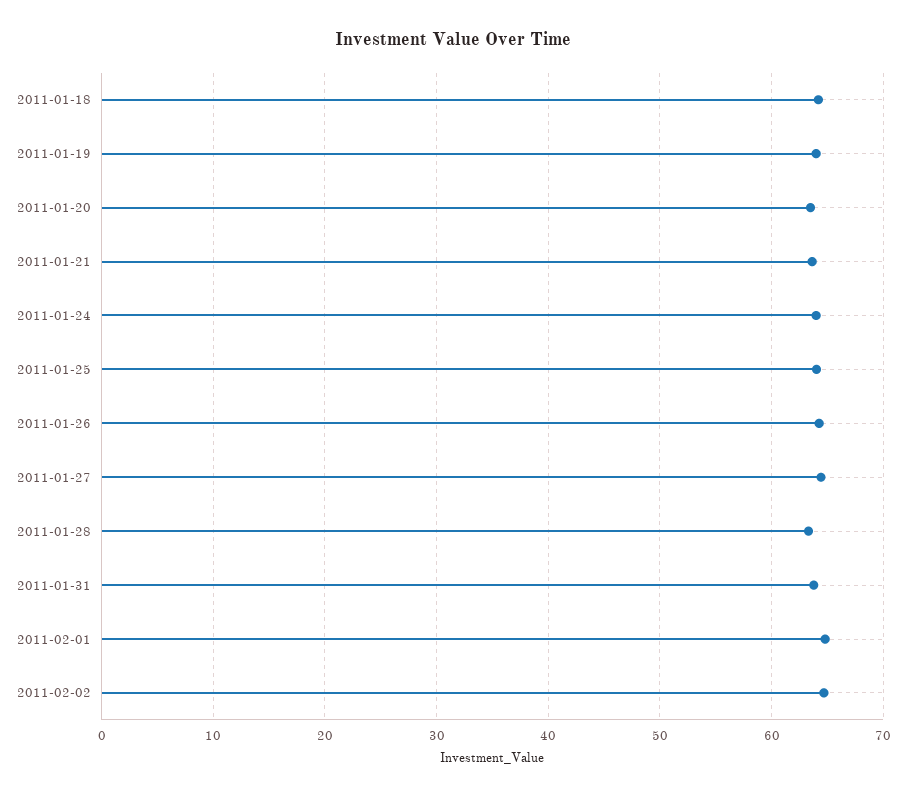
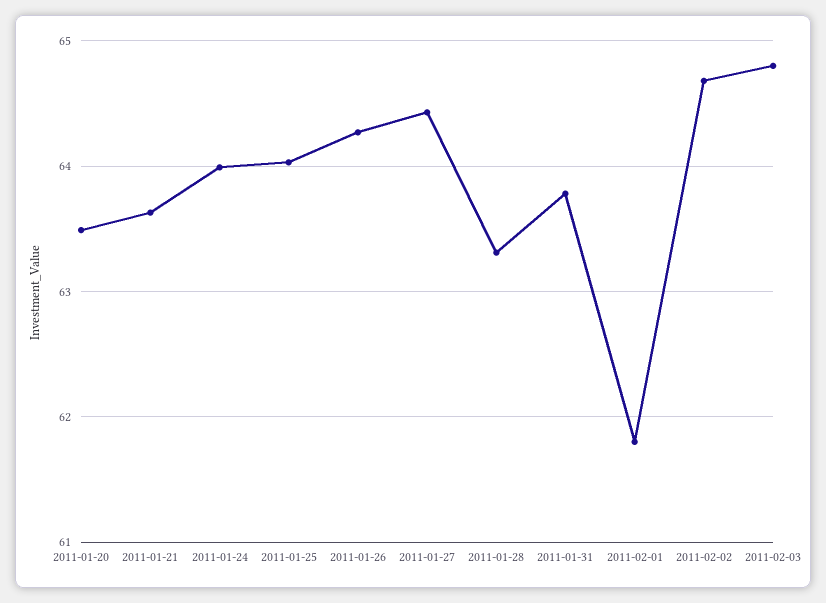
2011-01-18: 64 -> none
2011-01-19: 64 -> none
2011-02-01: 65 -> 61.8
2011-02-03: none -> 64.8

